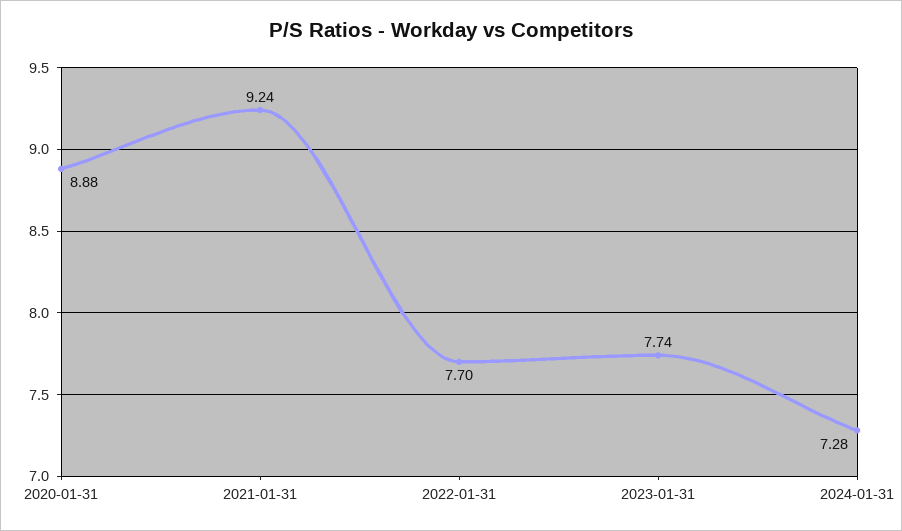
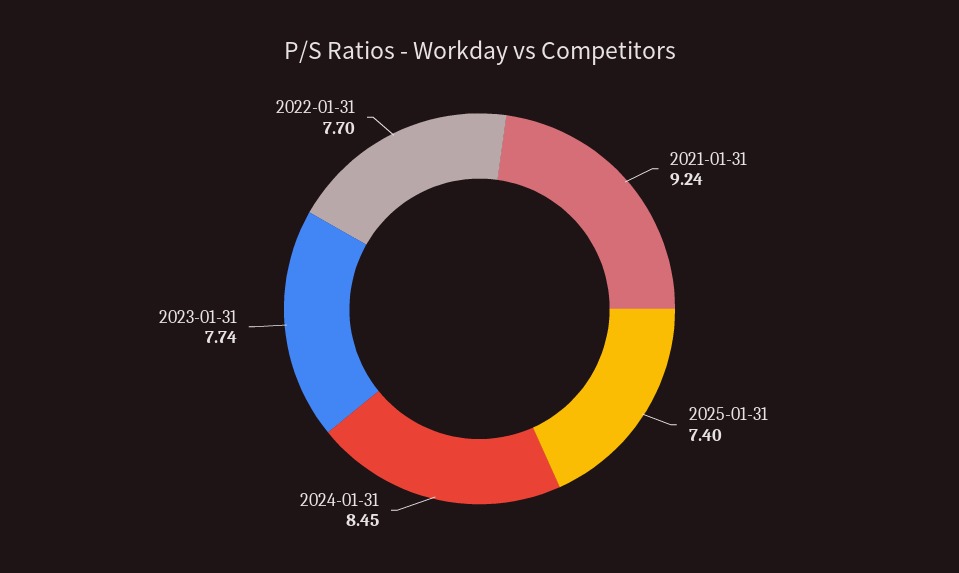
2020-01-31: 8.88 -> none
2024-01-31: 7.28 -> 8.45
2025-01-31: none -> 7.4

